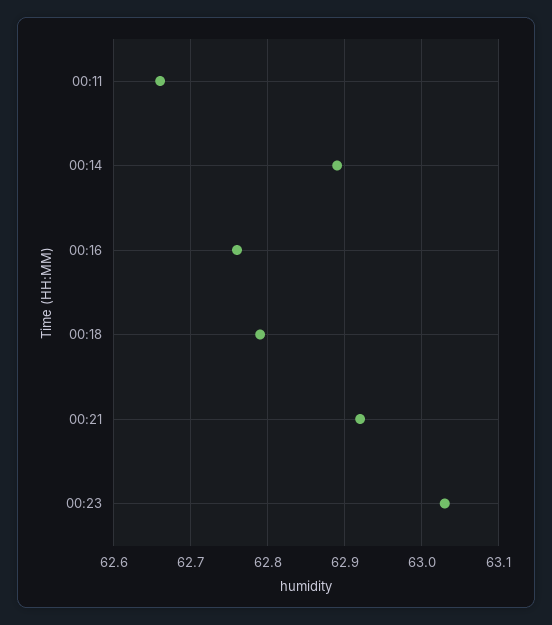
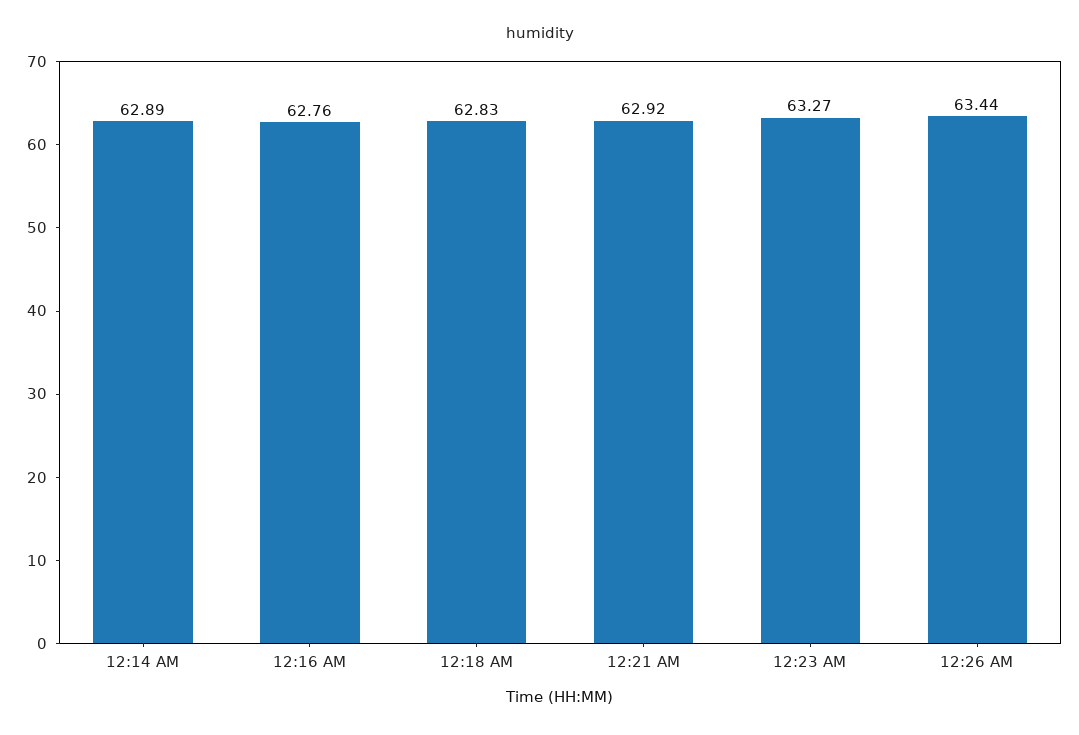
00:11: 62.66 -> none
00:18: 62.79 -> 62.83
00:23: 63.03 -> 63.27
12:26 AM: none -> 63.44

